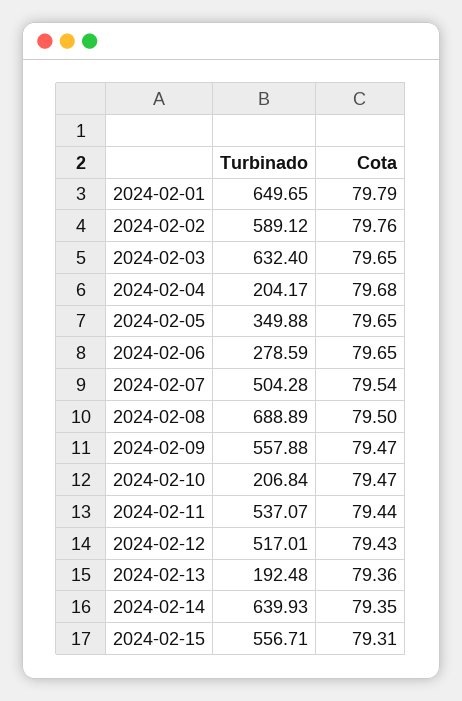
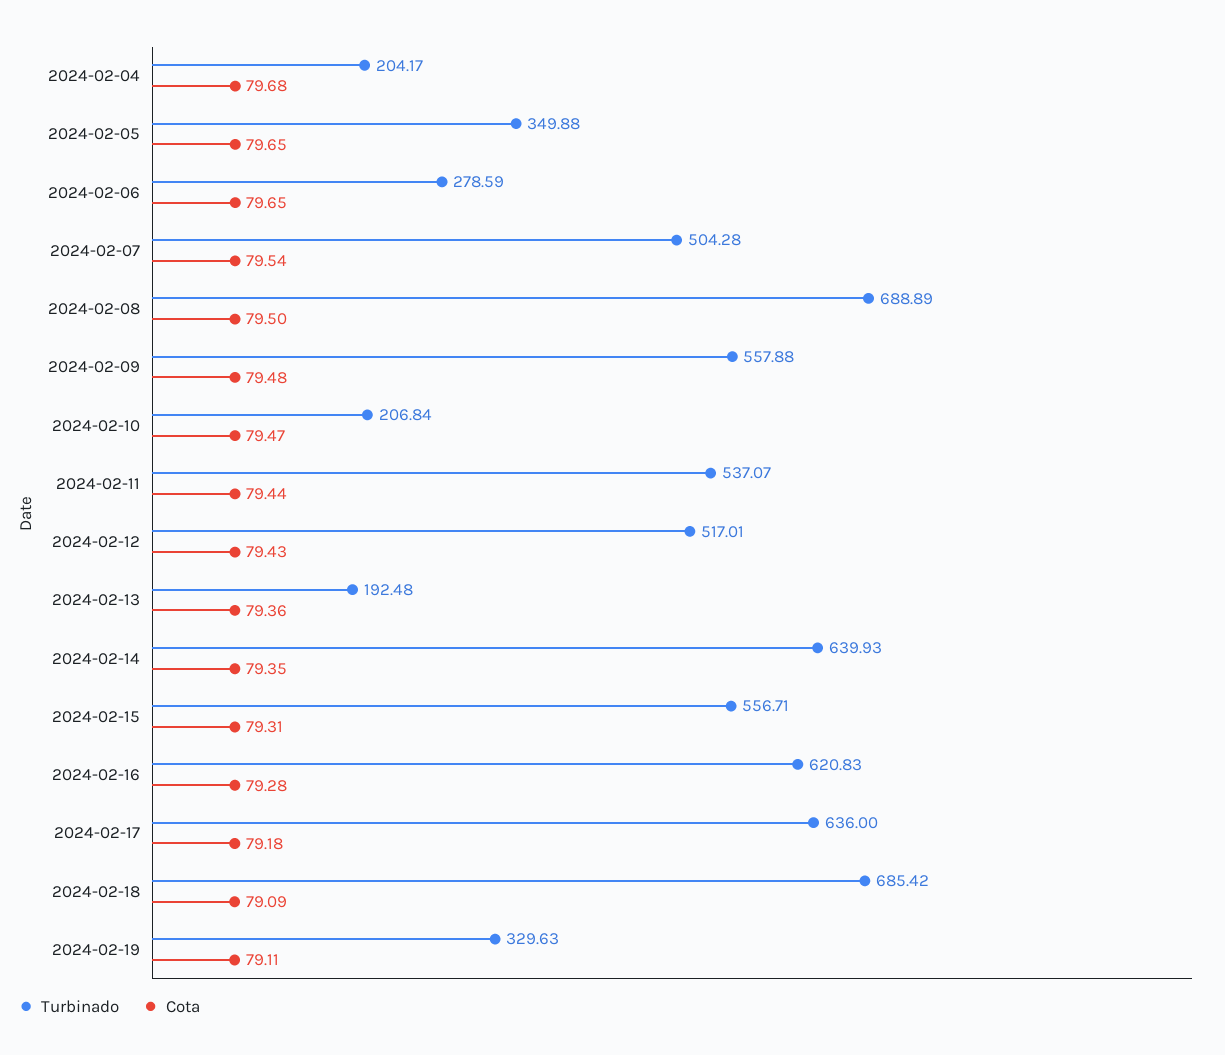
Turbinado, 2024-02-01: 649.65 -> none
Cota, 2024-02-01: 79.79 -> none
Turbinado, 2024-02-02: 589.12 -> none
Cota, 2024-02-02: 79.76 -> none
Turbinado, 2024-02-03: 632.4 -> none
Cota, 2024-02-03: 79.65 -> none
Cota, 2024-02-09: 79.47 -> 79.48
Turbinado, 2024-02-16: none -> 620.83
Cota, 2024-02-16: none -> 79.28
Turbinado, 2024-02-17: none -> 636
Cota, 2024-02-17: none -> 79.18
Turbinado, 2024-02-18: none -> 685.42
Cota, 2024-02-18: none -> 79.09
Turbinado, 2024-02-19: none -> 329.63
Cota, 2024-02-19: none -> 79.11

